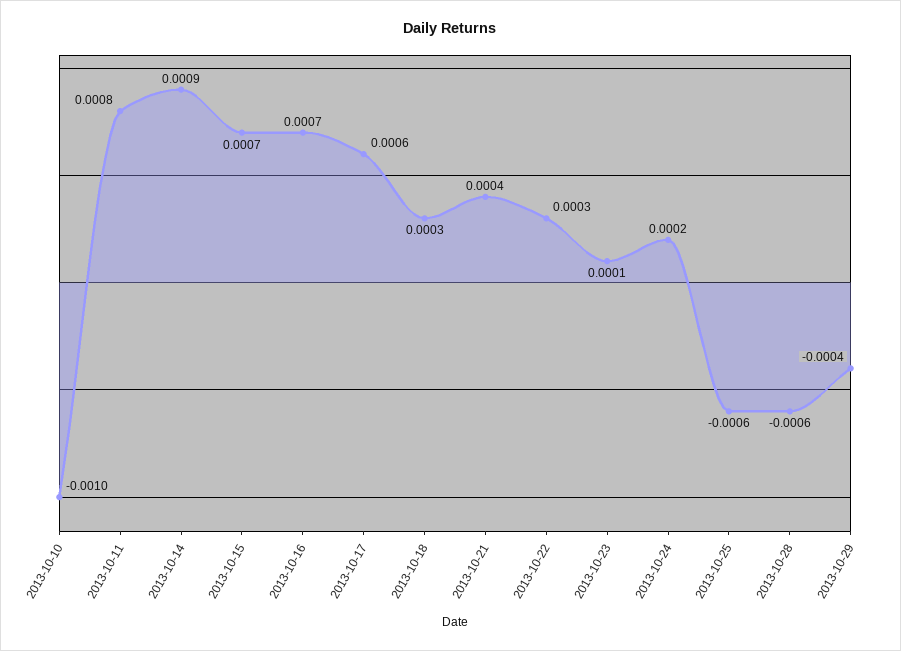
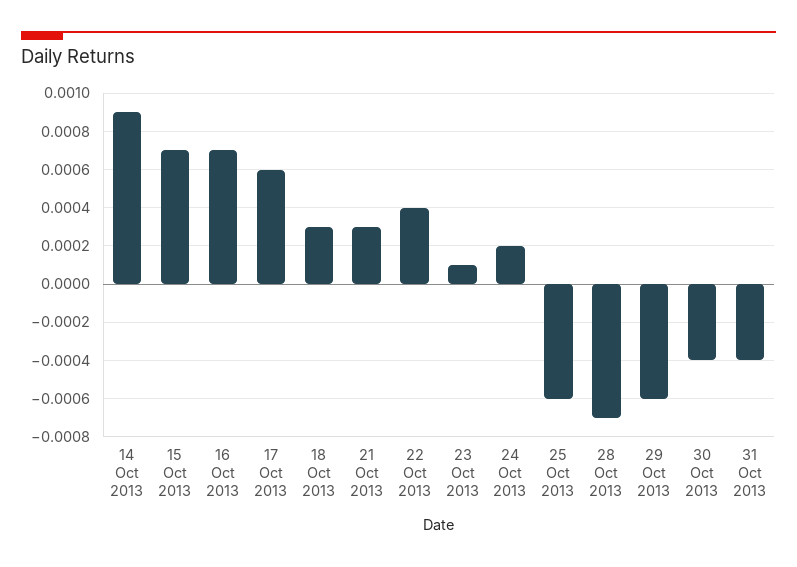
2013-10-10: -0.001 -> none
2013-10-11: 0.0008 -> none
2013-10-21: 0.0004 -> 0.0003
2013-10-22: 0.0003 -> 0.0004
2013-10-28: -0.0006 -> -0.0007
2013-10-29: -0.0004 -> -0.0006
30 Oct 2013: none -> -0.0004
31 Oct 2013: none -> -0.0004

